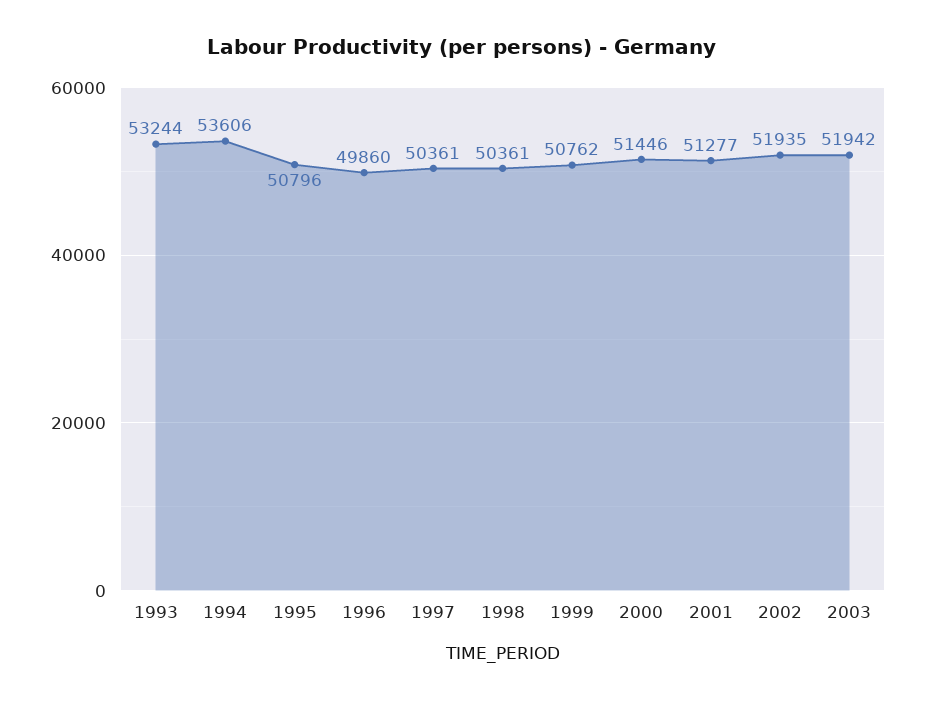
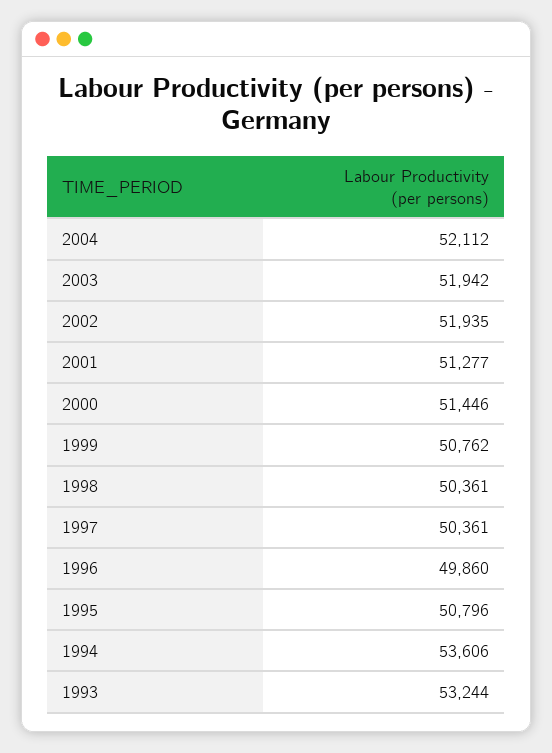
2004: none -> 52112

